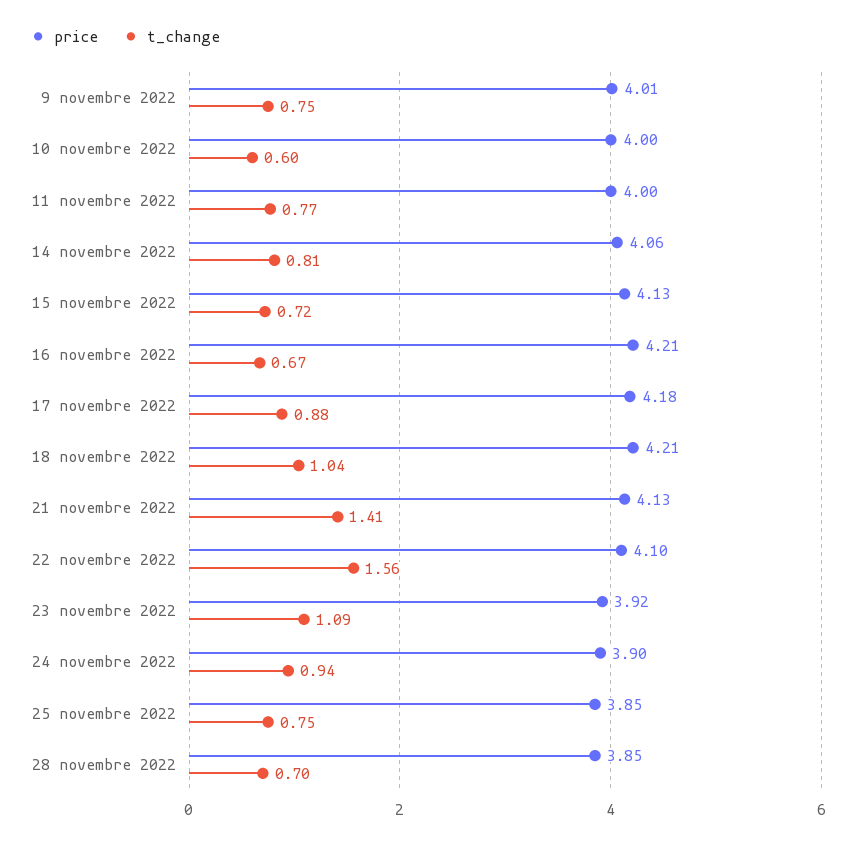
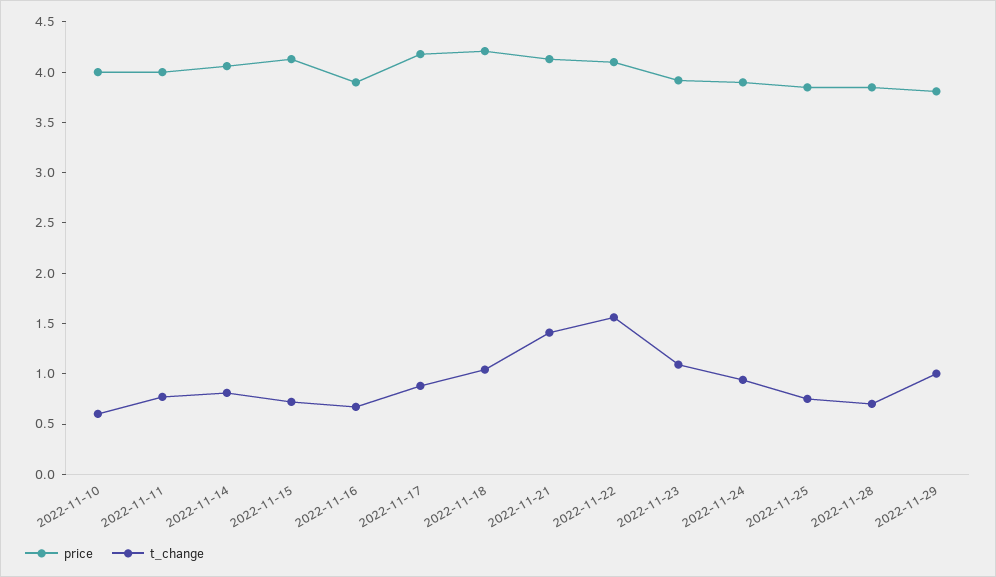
price, 9 novembre 2022: 4.01 -> none
t_change, 9 novembre 2022: 0.75 -> none
price, 16 novembre 2022: 4.21 -> 3.9
price, 2022-11-29: none -> 3.8
t_change, 2022-11-29: none -> 1

